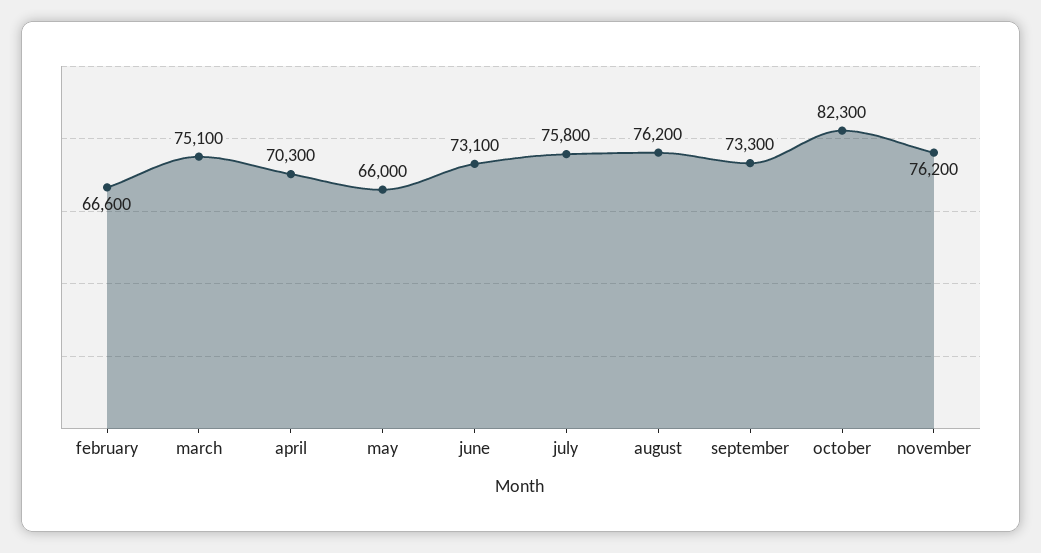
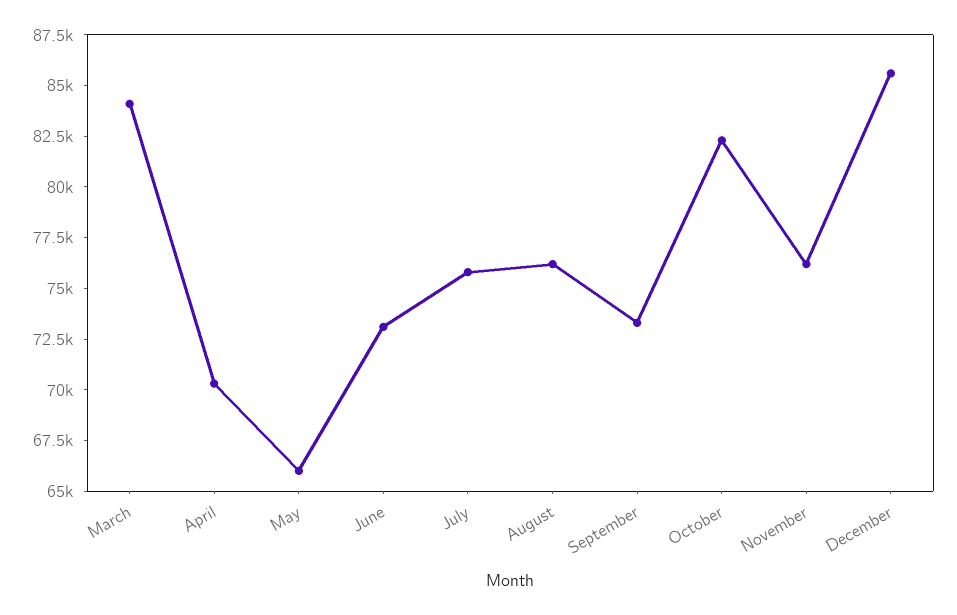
february: 66600 -> none
march: 75100 -> 84000
December: none -> 85500

